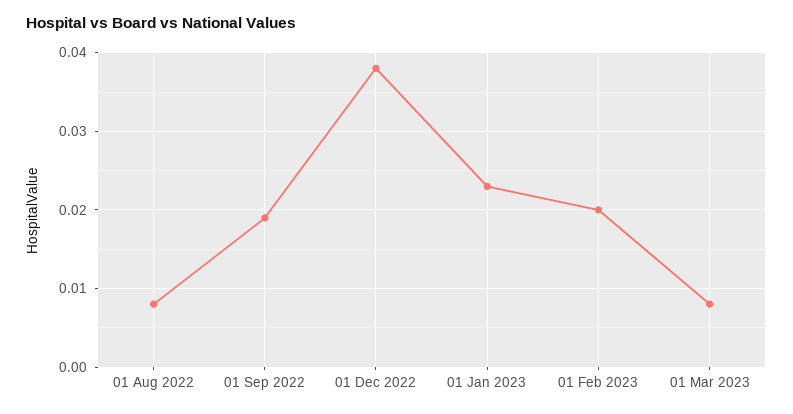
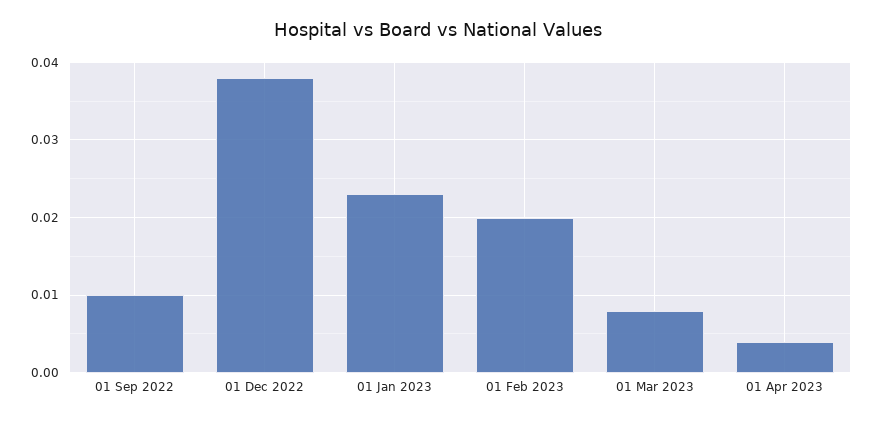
01 Aug 2022: 0.008 -> none
01 Sep 2022: 0.019 -> 0.01
01 Apr 2023: none -> 0.004

